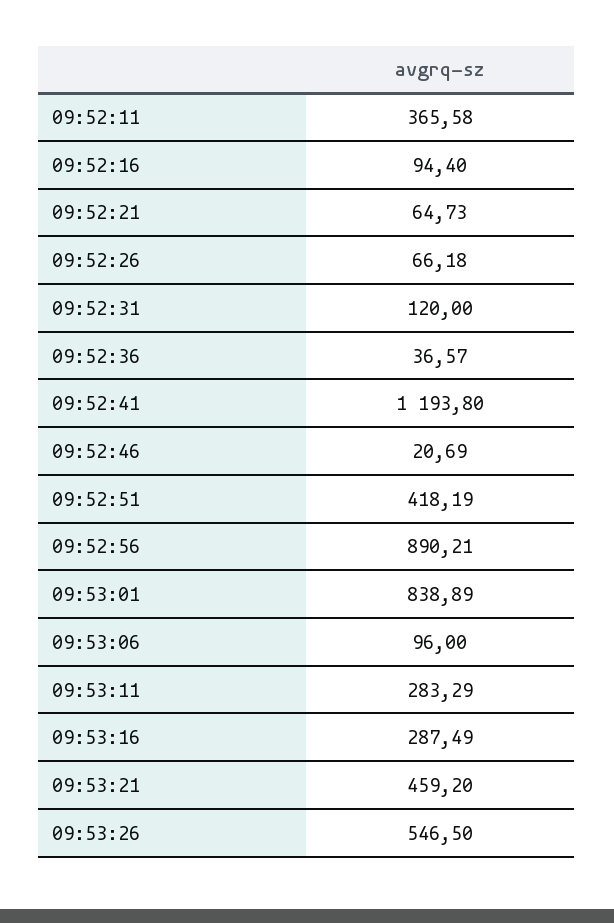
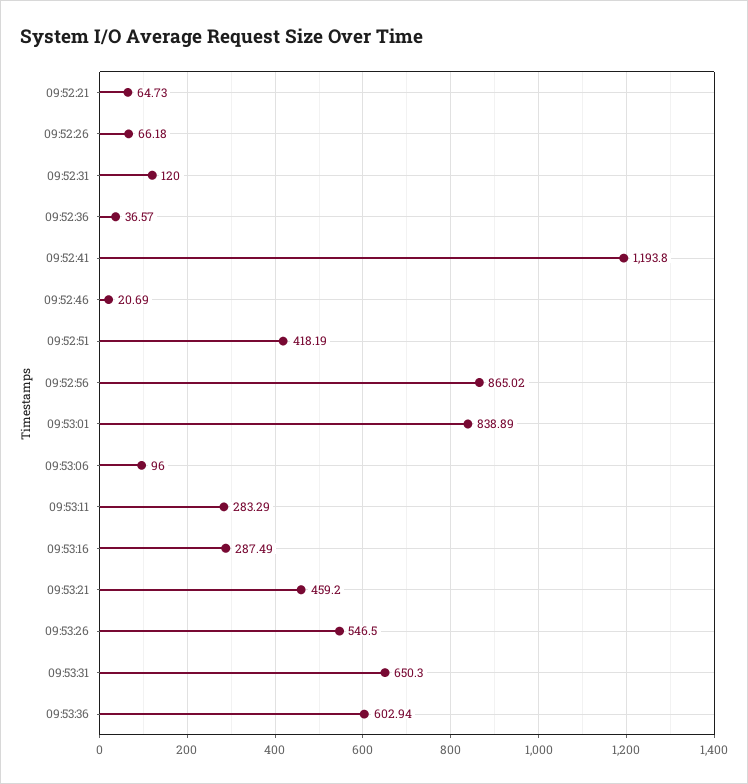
09:52:11: 365.58 -> none
09:52:16: 94.4 -> none
09:52:56: 890.21 -> 865.02
09:53:31: none -> 650.3
09:53:36: none -> 602.94

